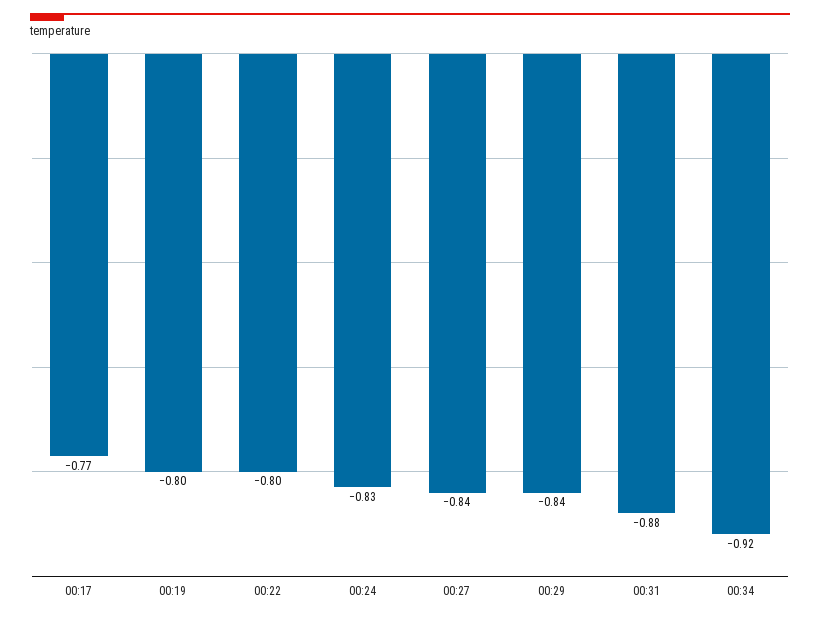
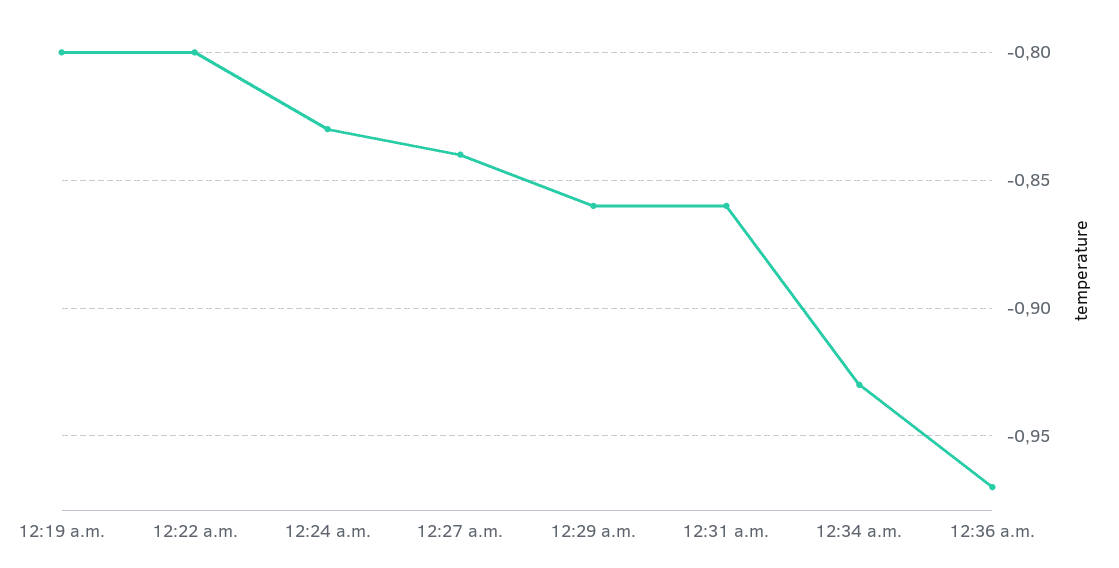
00:17: -0.77 -> none
00:29: -0.84 -> -0.86
00:31: -0.88 -> -0.86
00:34: -0.92 -> -0.93
12:36 a.m.: none -> -0.97

